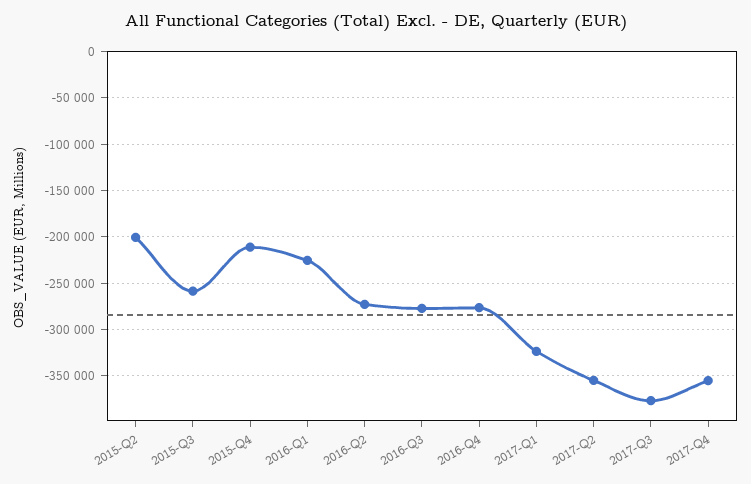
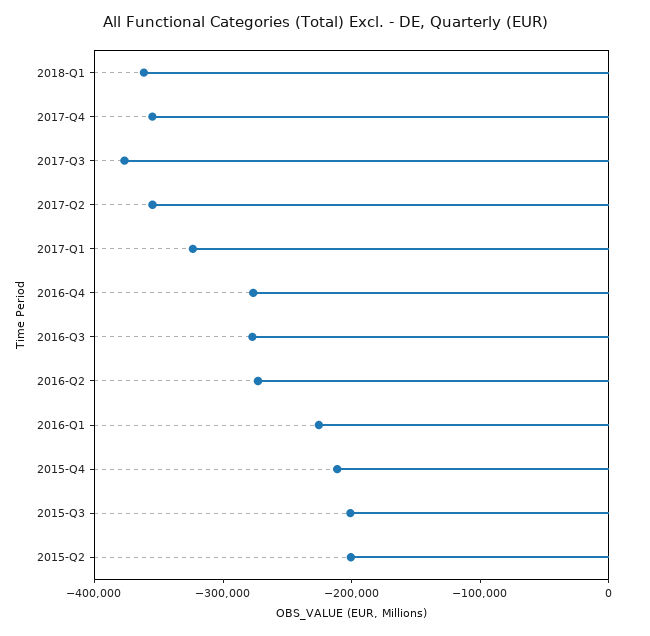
2015-Q3: -260000 -> -200000
2018-Q1: none -> -360000

